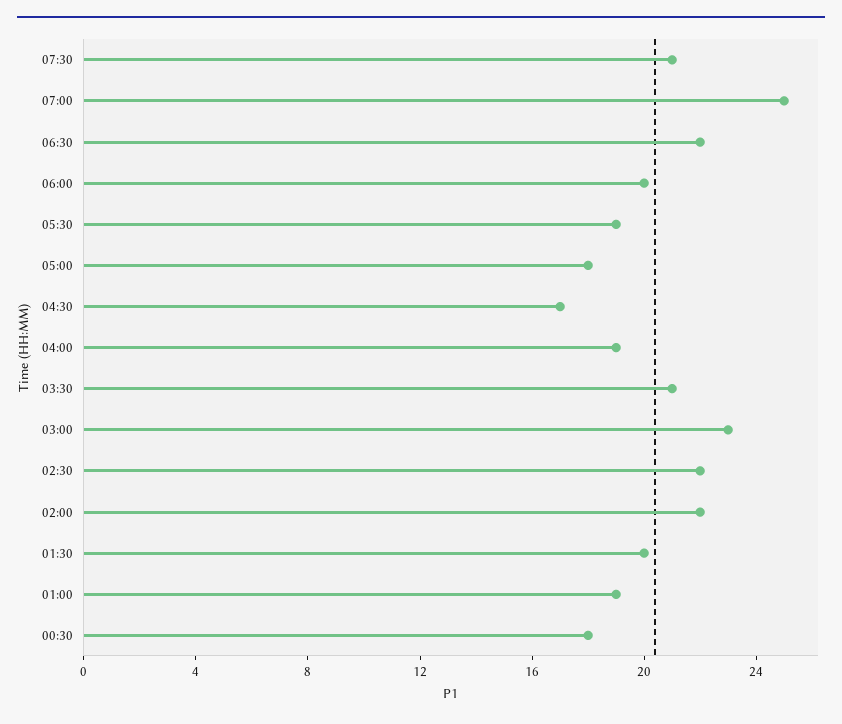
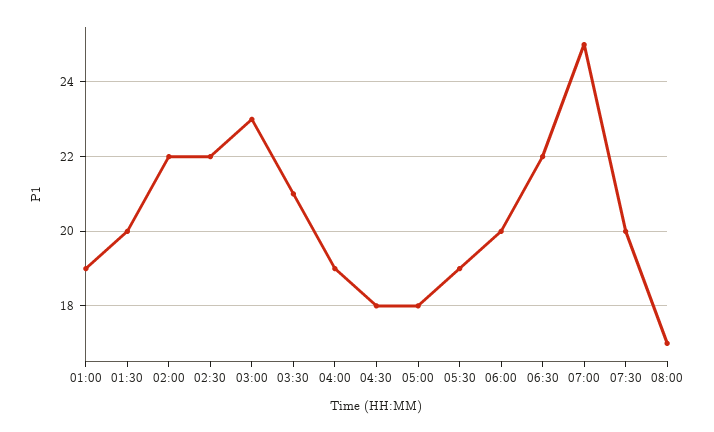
07:30: 21 -> 20
04:30: 17 -> 18
00:30: 18 -> none
08:00: none -> 17

